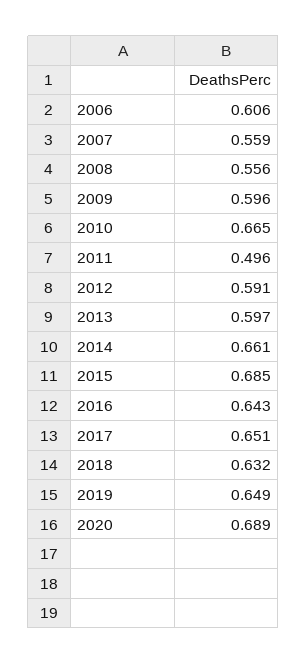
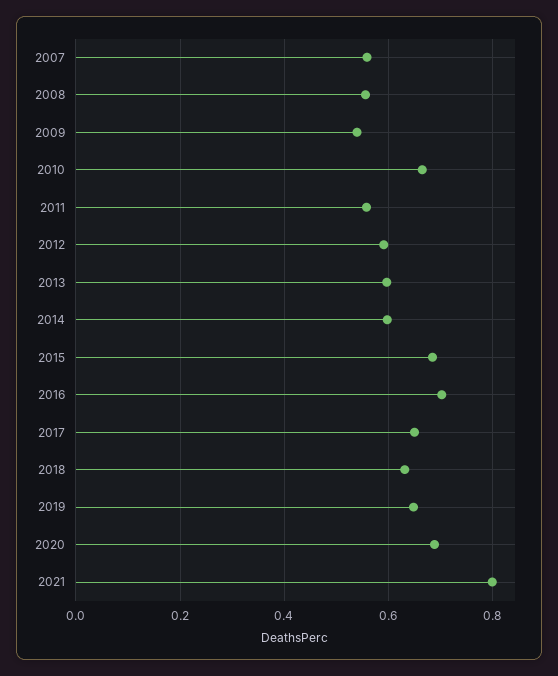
2006: 0.606 -> none
2009: 0.596 -> 0.54
2011: 0.496 -> 0.56
2014: 0.661 -> 0.6
2016: 0.643 -> 0.7
2021: none -> 0.8

